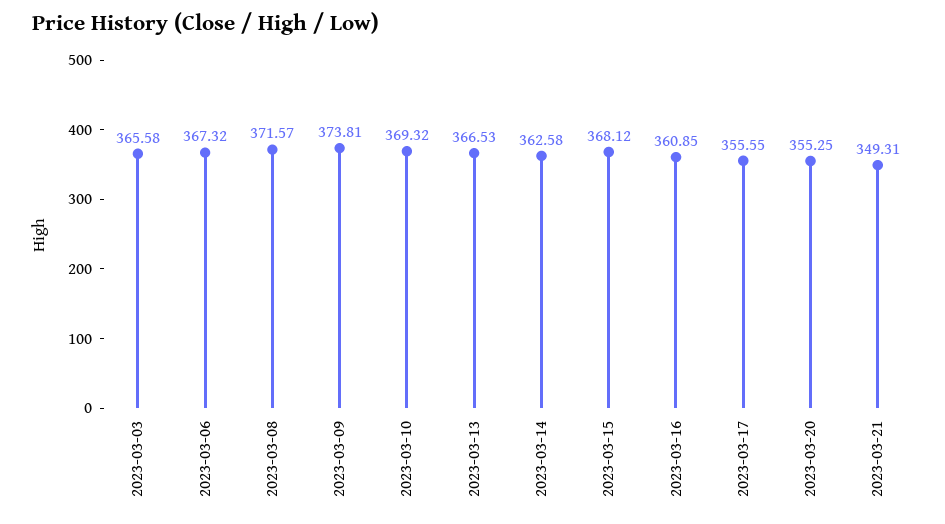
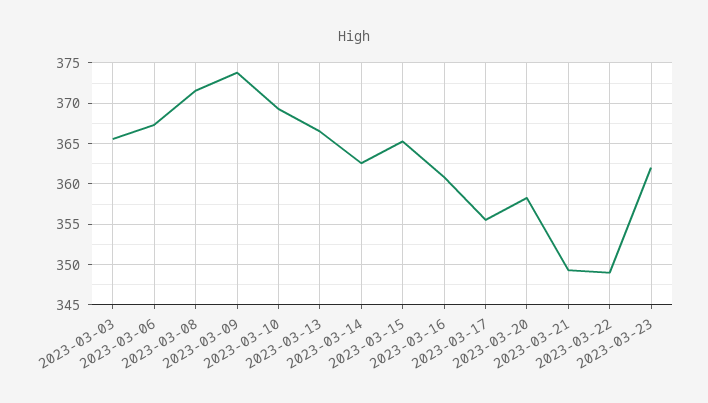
2023-03-15: 368.12 -> 365
2023-03-20: 355.25 -> 358
2023-03-22: none -> 349
2023-03-23: none -> 362

